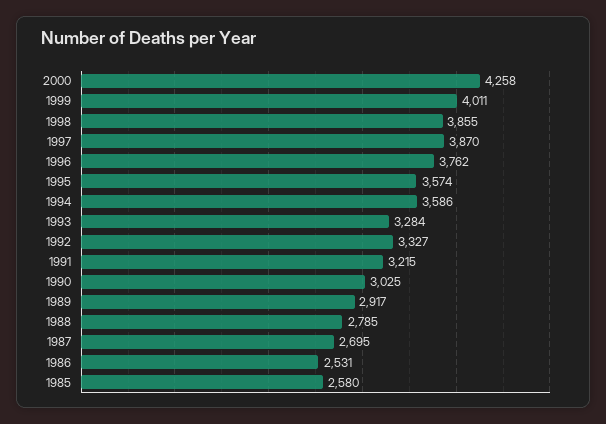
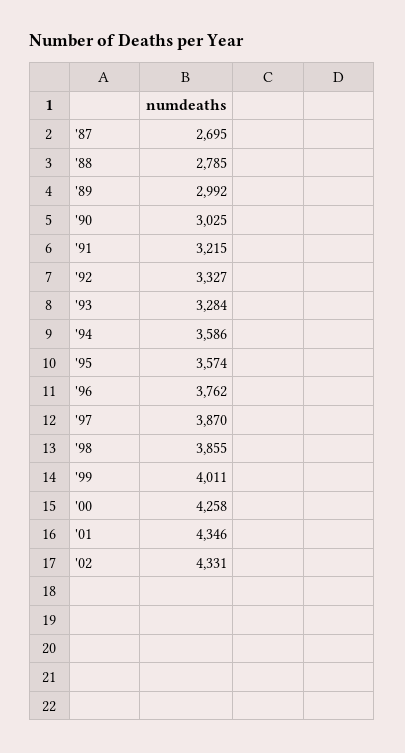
1989: 2917 -> 2992
1986: 2531 -> none
1985: 2580 -> none
'01: none -> 4346
'02: none -> 4331

